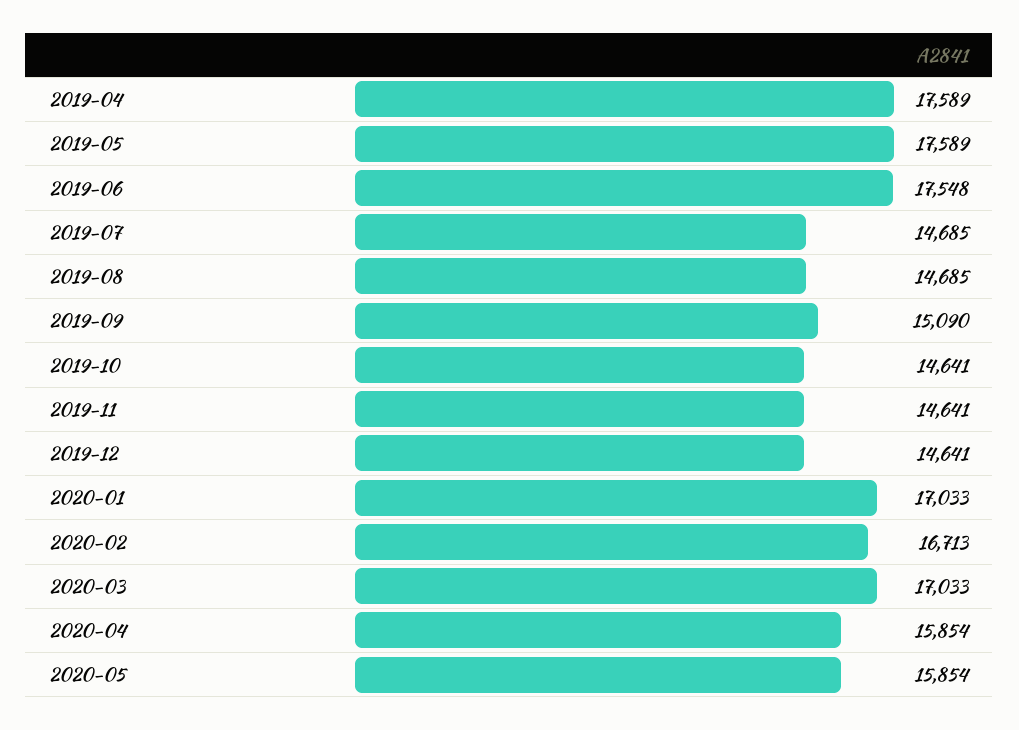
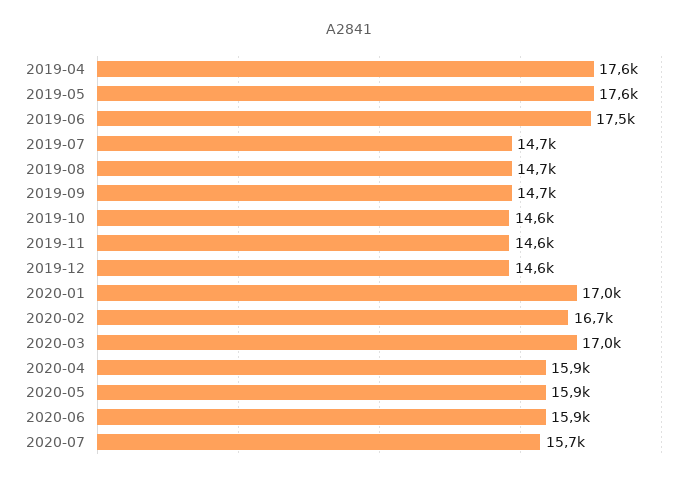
2019-09: 15090 -> 14700
2020-06: none -> 15900
2020-07: none -> 15700

